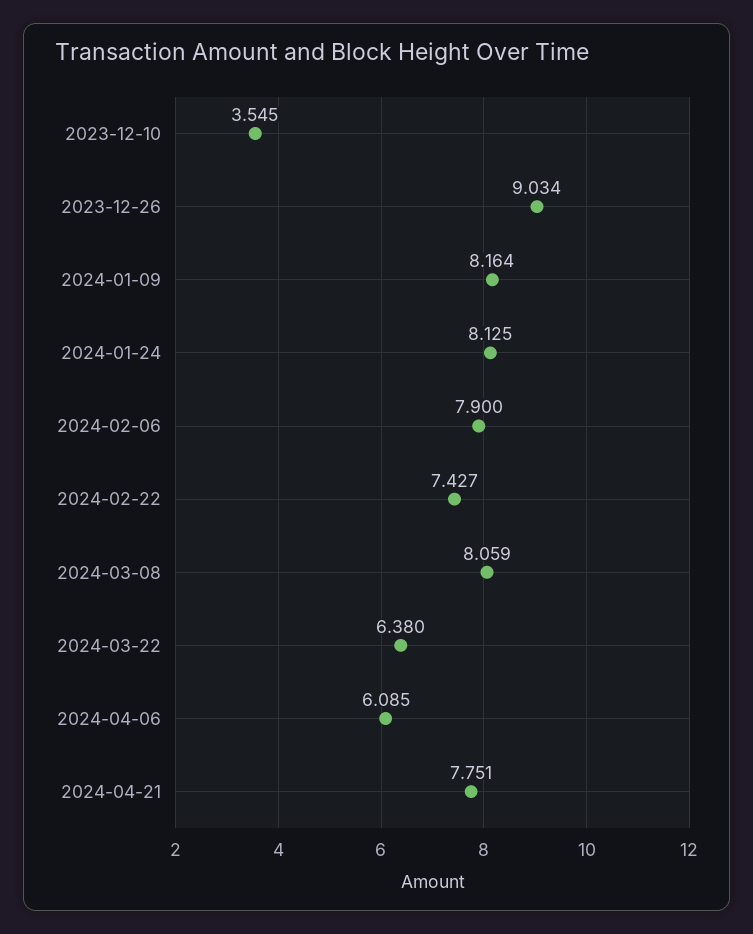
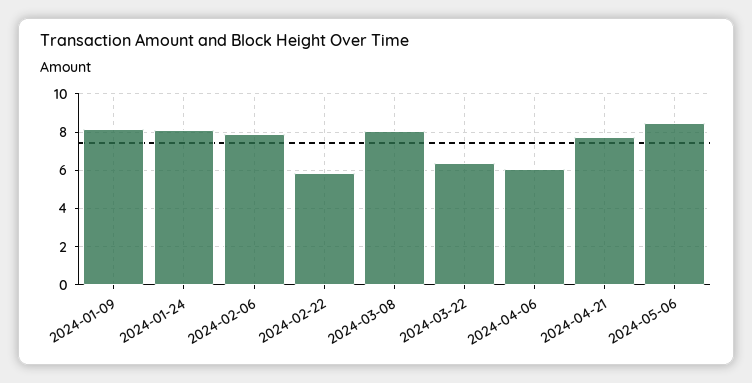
2023-12-10: 3.545 -> none
2023-12-26: 9.034 -> none
2024-02-22: 7.427 -> 6
2024-05-06: none -> 8.5

